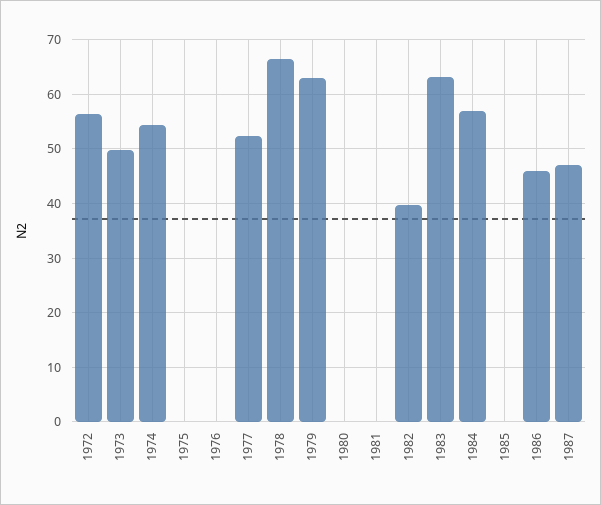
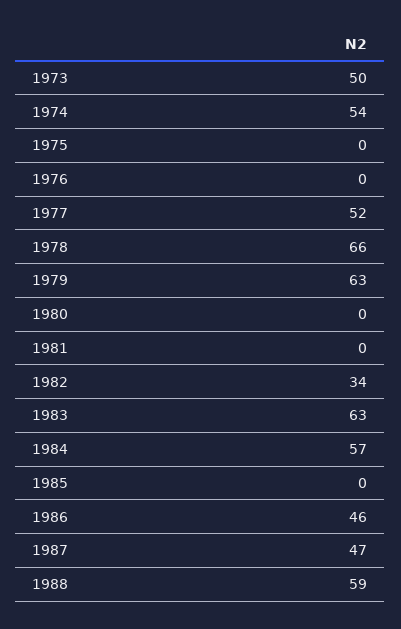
1972: 56 -> none
1982: 40 -> 34
1988: none -> 59

